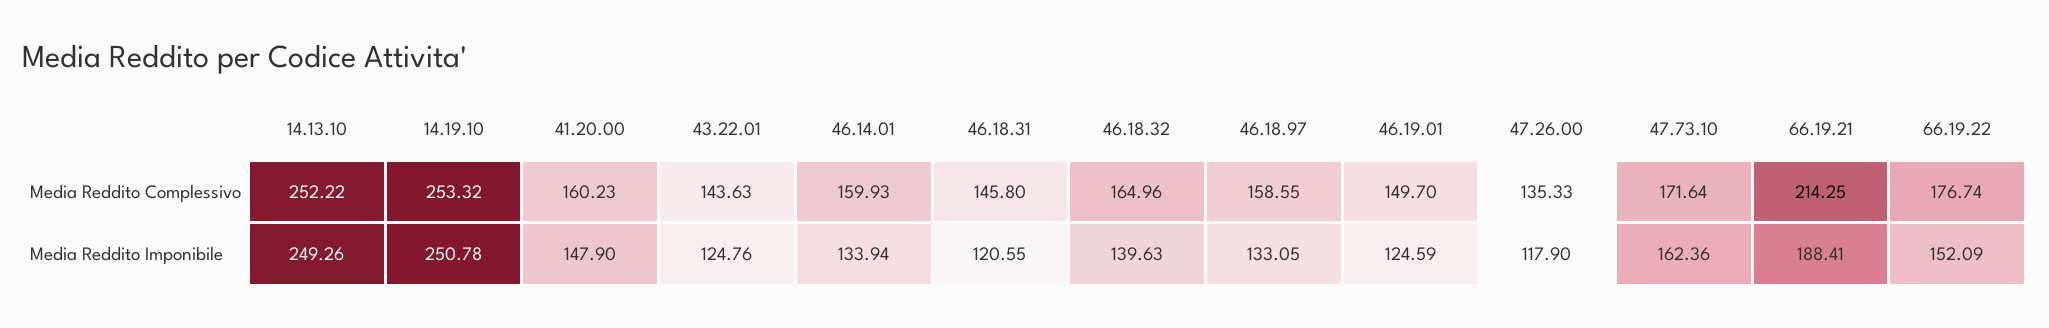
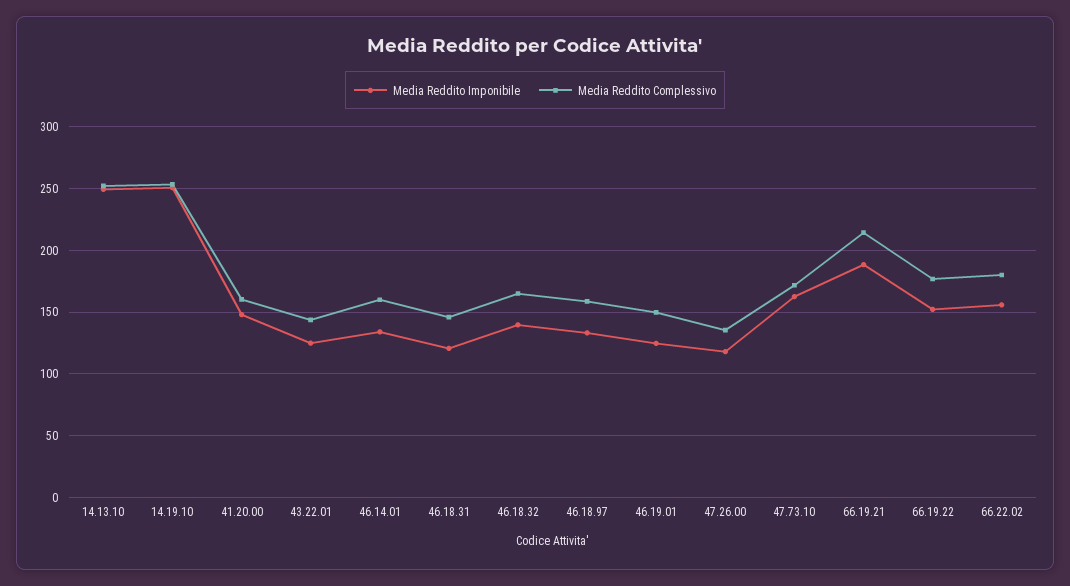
Media Reddito Imponibile, 66.22.02: none -> 155
Media Reddito Complessivo, 66.22.02: none -> 180

